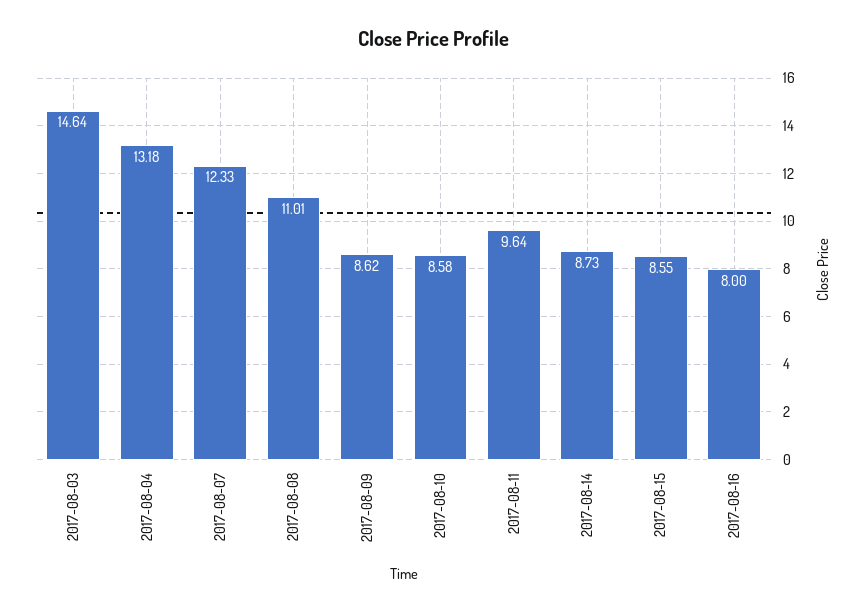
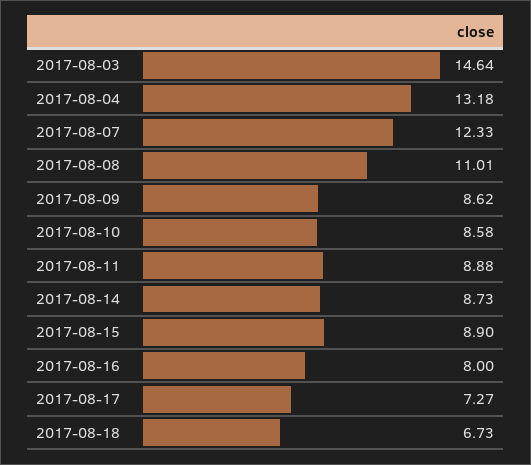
2017-08-11: 9.64 -> 8.88
2017-08-15: 8.55 -> 8.9
2017-08-17: none -> 7.27
2017-08-18: none -> 6.73

